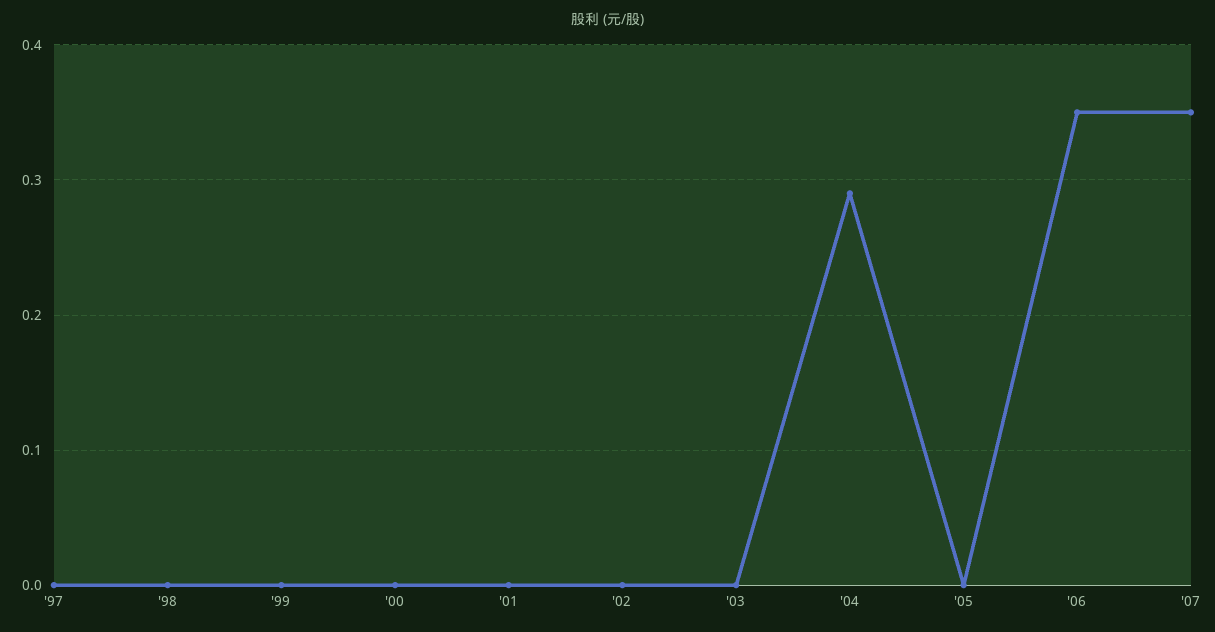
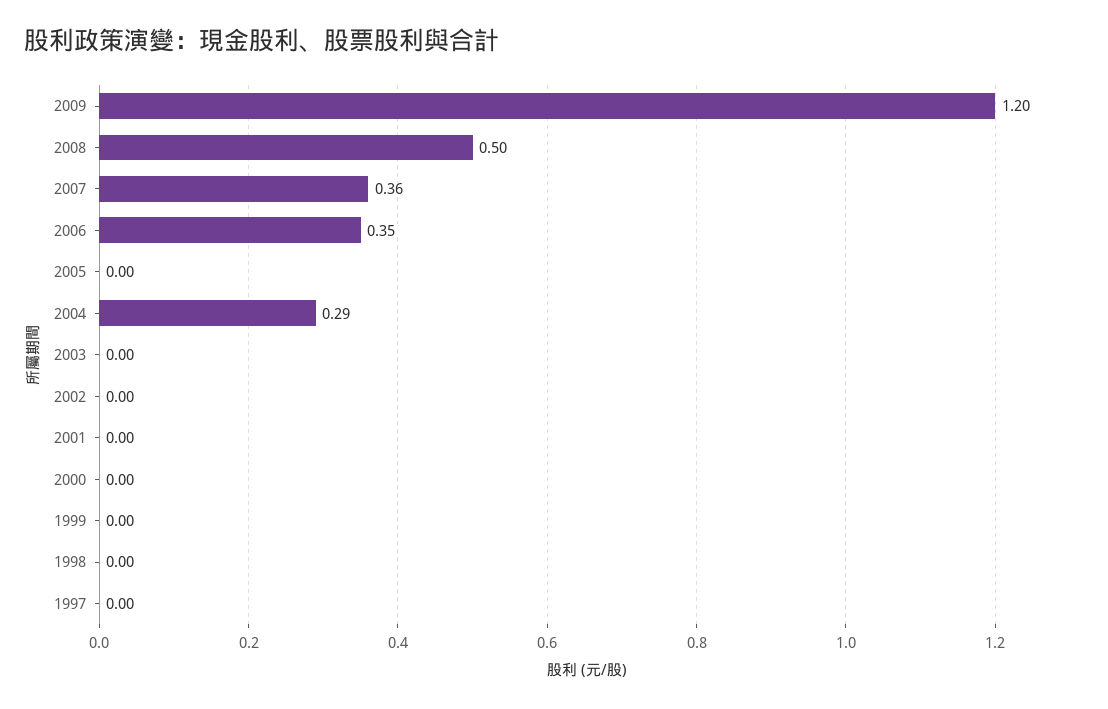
'07: 0.35 -> 0.36
2009: none -> 1.2
2008: none -> 0.5

